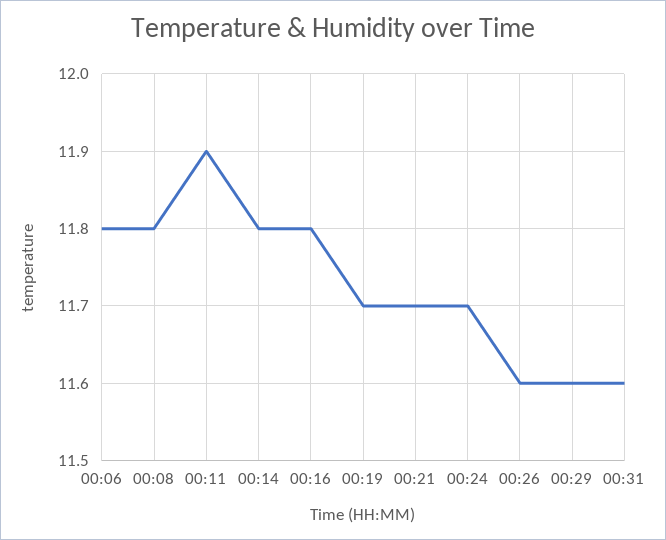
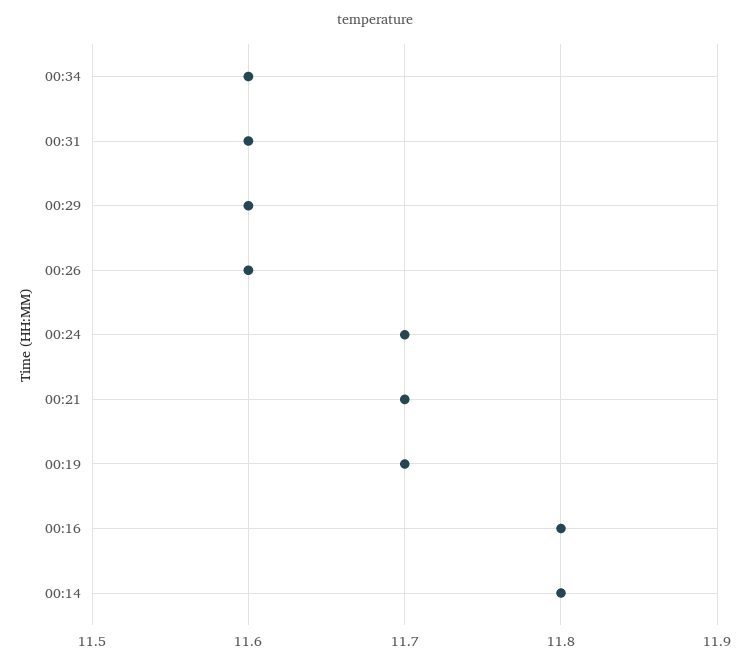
00:06: 11.8 -> none
00:08: 11.8 -> none
00:11: 11.9 -> none
00:34: none -> 11.6

